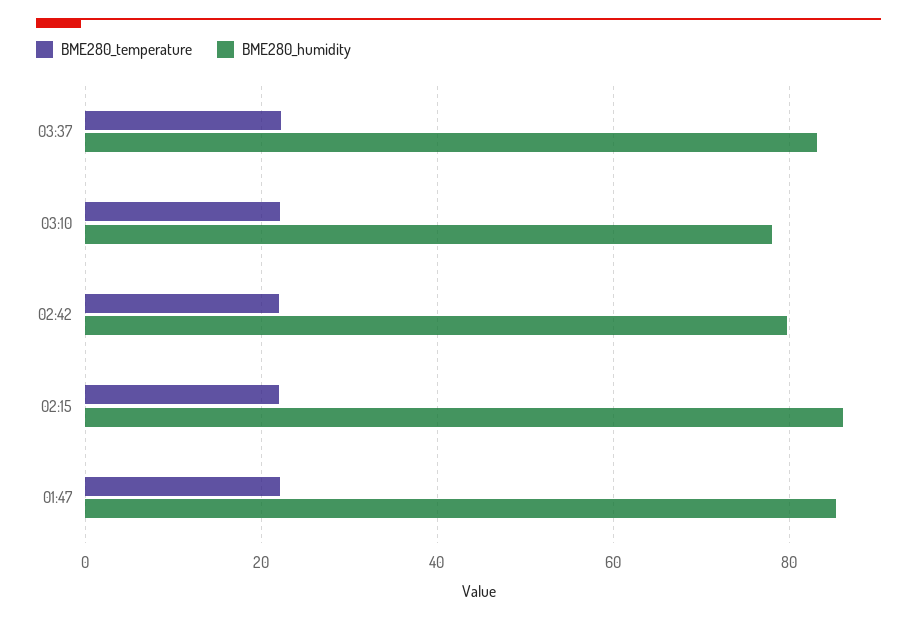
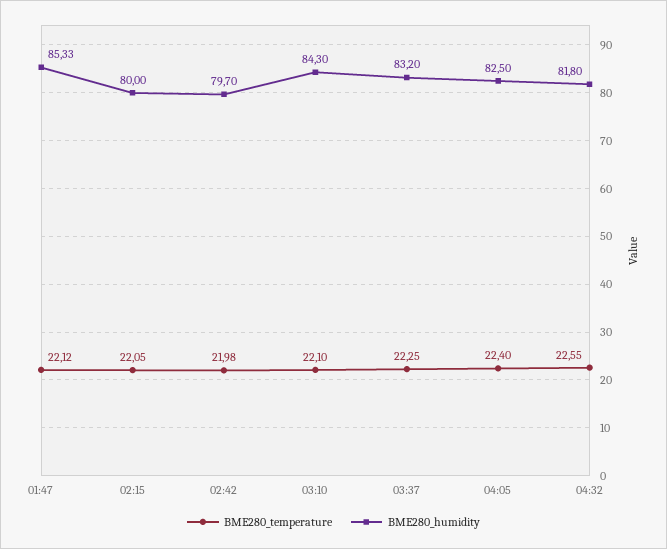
BME280_humidity, 03:10: 78 -> 84.3
BME280_humidity, 02:15: 86 -> 80
BME280_temperature, 04:05: none -> 22.4
BME280_humidity, 04:05: none -> 82.5
BME280_temperature, 04:32: none -> 22.55
BME280_humidity, 04:32: none -> 81.8

